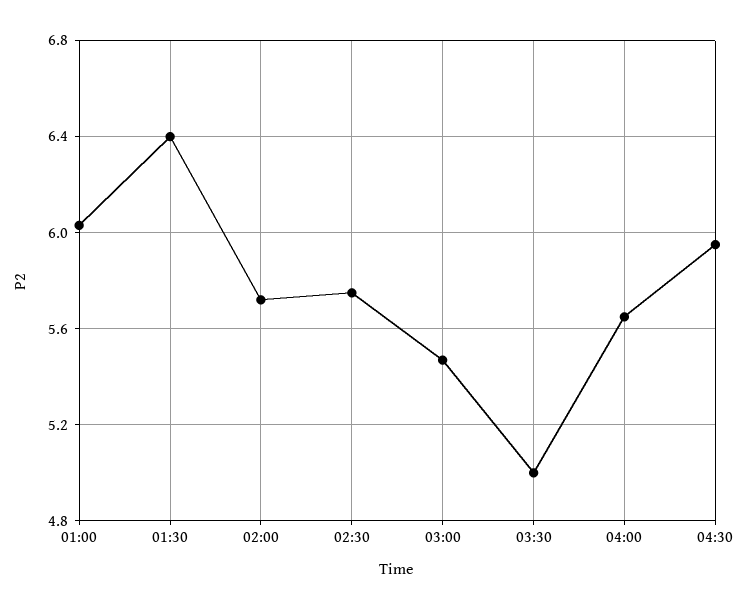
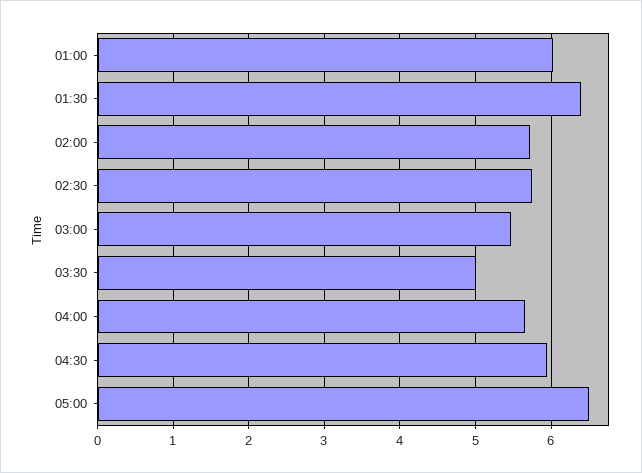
05:00: none -> 6.5

